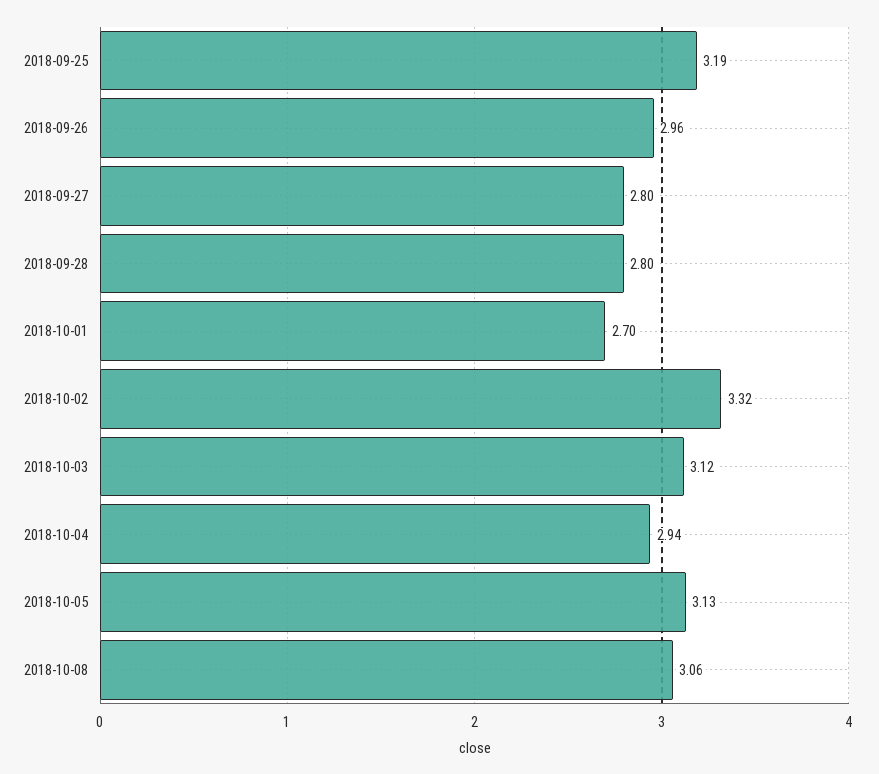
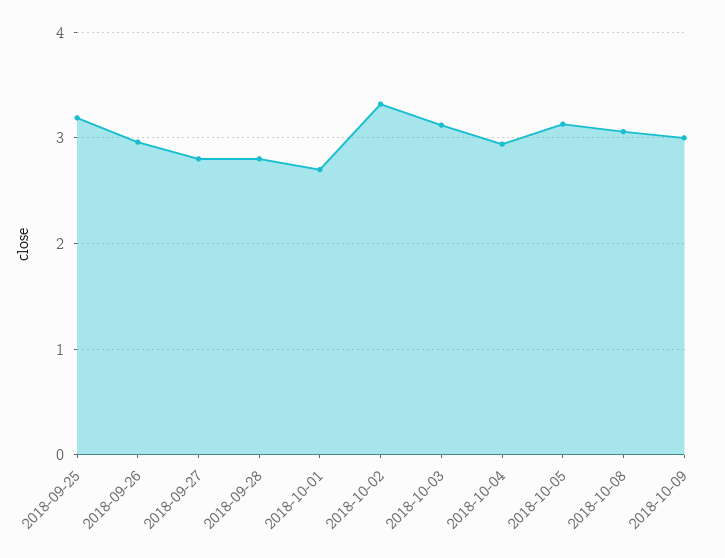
2018-10-09: none -> 3

